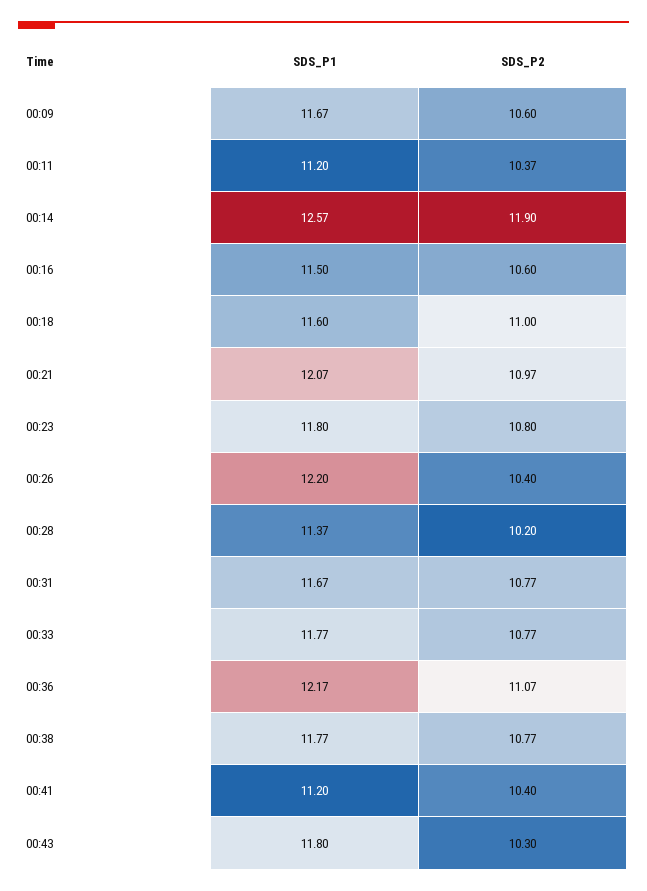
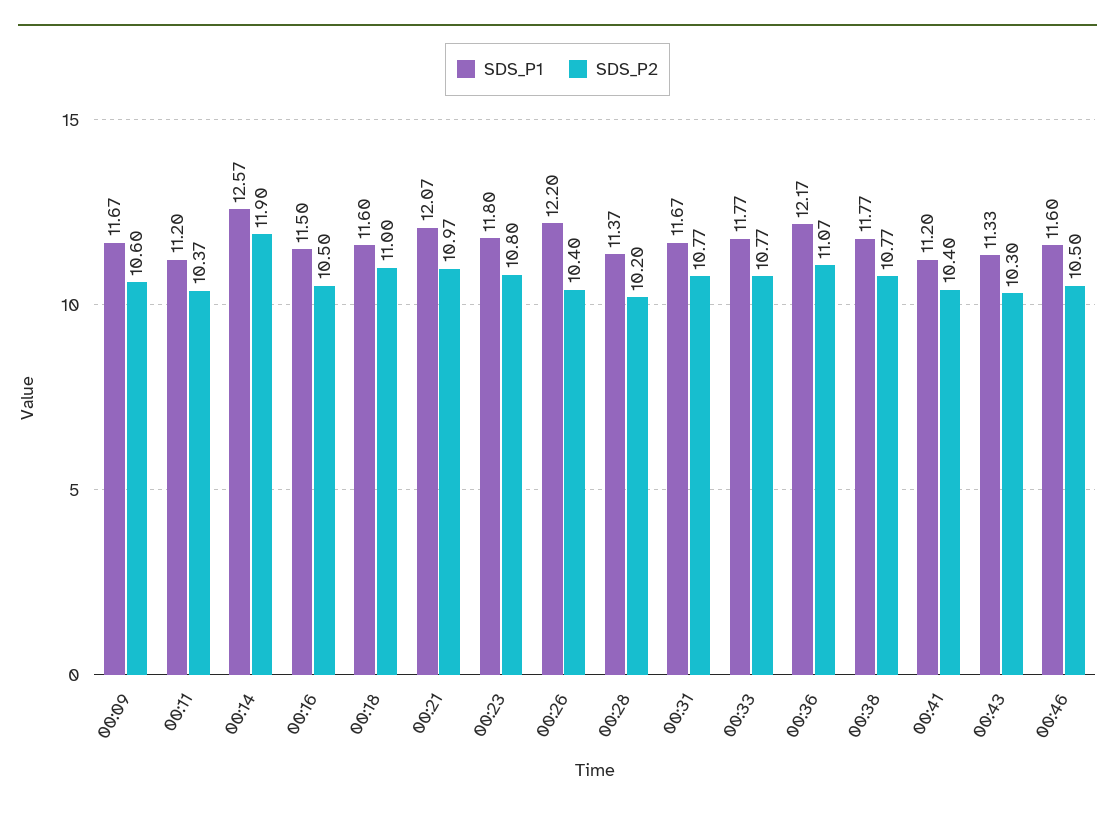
SDS_P2, 00:16: 10.6 -> 10.5
SDS_P1, 00:43: 11.8 -> 11.33
SDS_P1, 00:46: none -> 11.6
SDS_P2, 00:46: none -> 10.5

